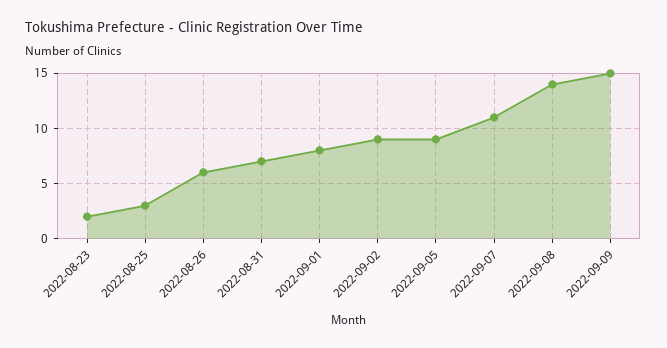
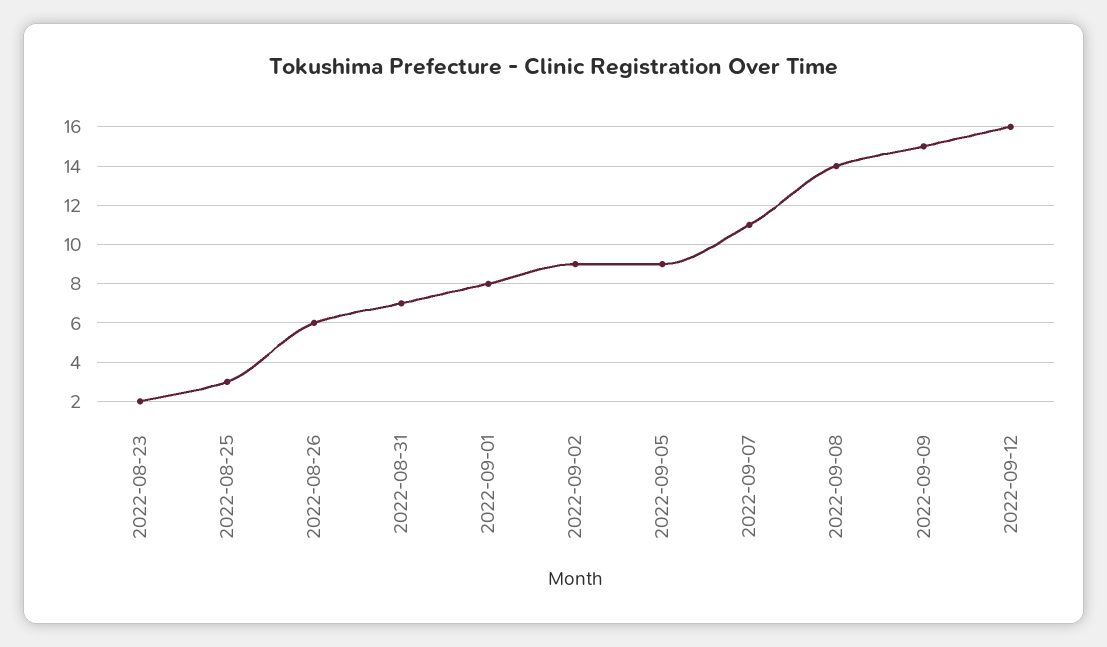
2022-09-12: none -> 16

